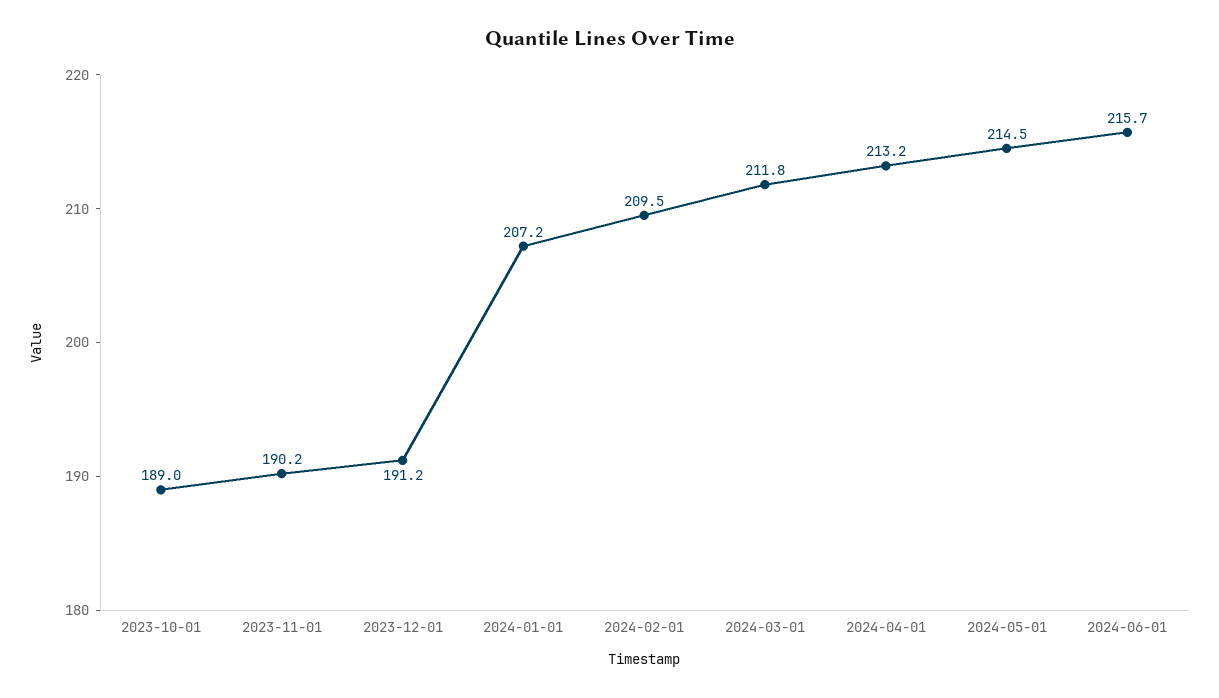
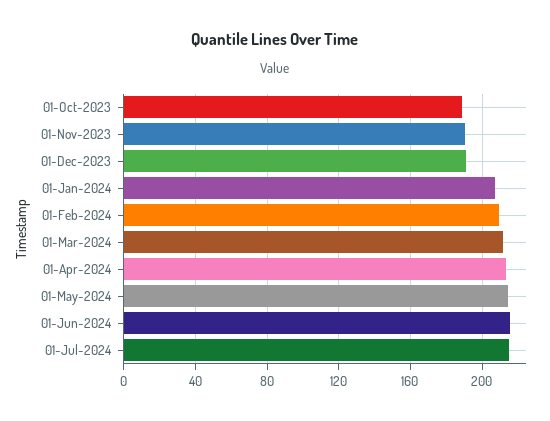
01-Jul-2024: none -> 215

